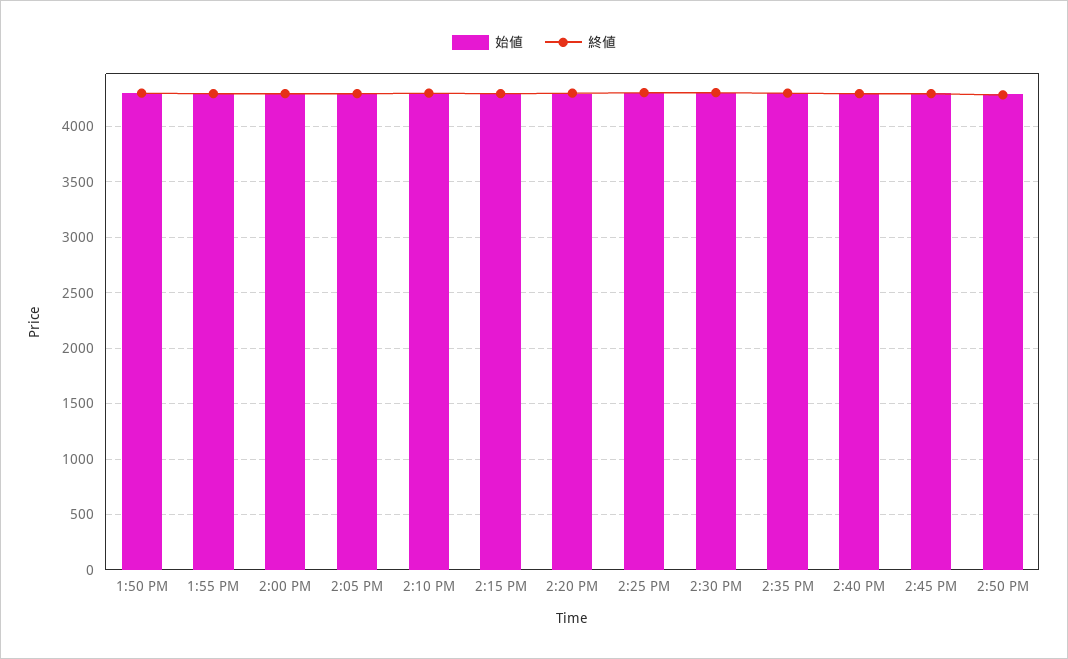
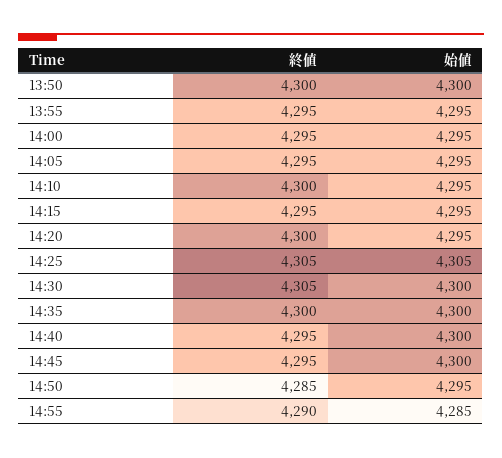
終値, 14:55: none -> 4290
始値, 14:55: none -> 4285

